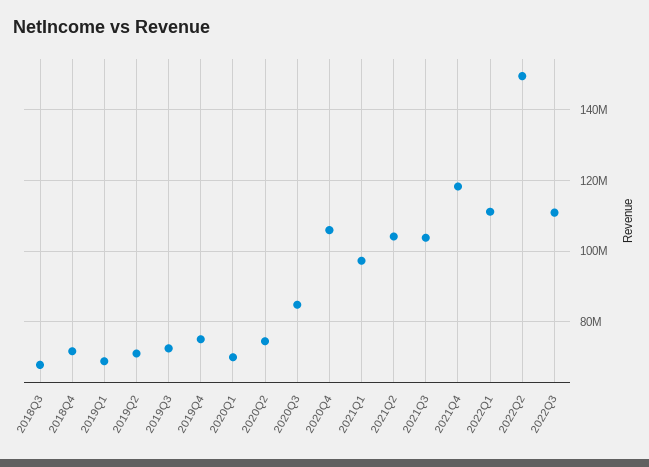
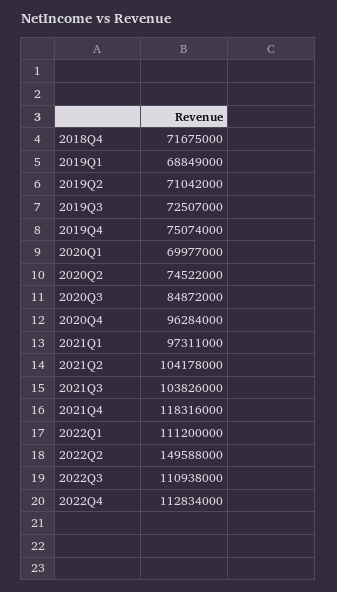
2018Q3: 68000000 -> none
2020Q4: 106000000 -> 96284000
2022Q4: none -> 112834000

